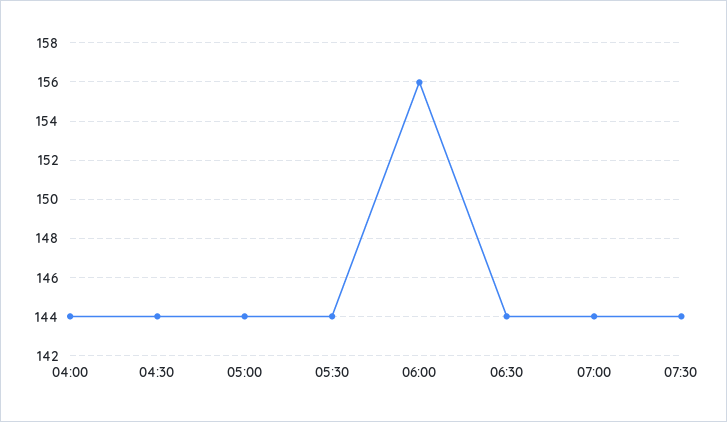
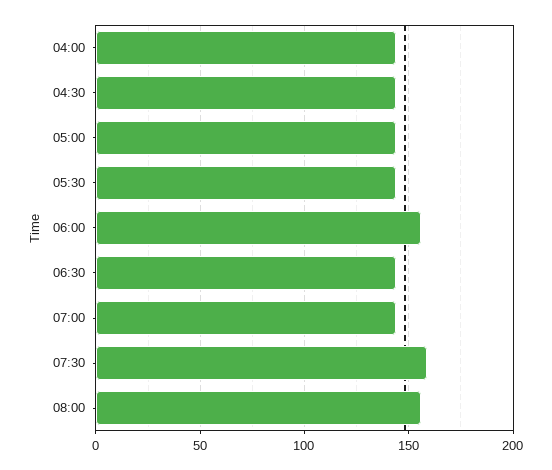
07:30: 144 -> 160
08:00: none -> 155

